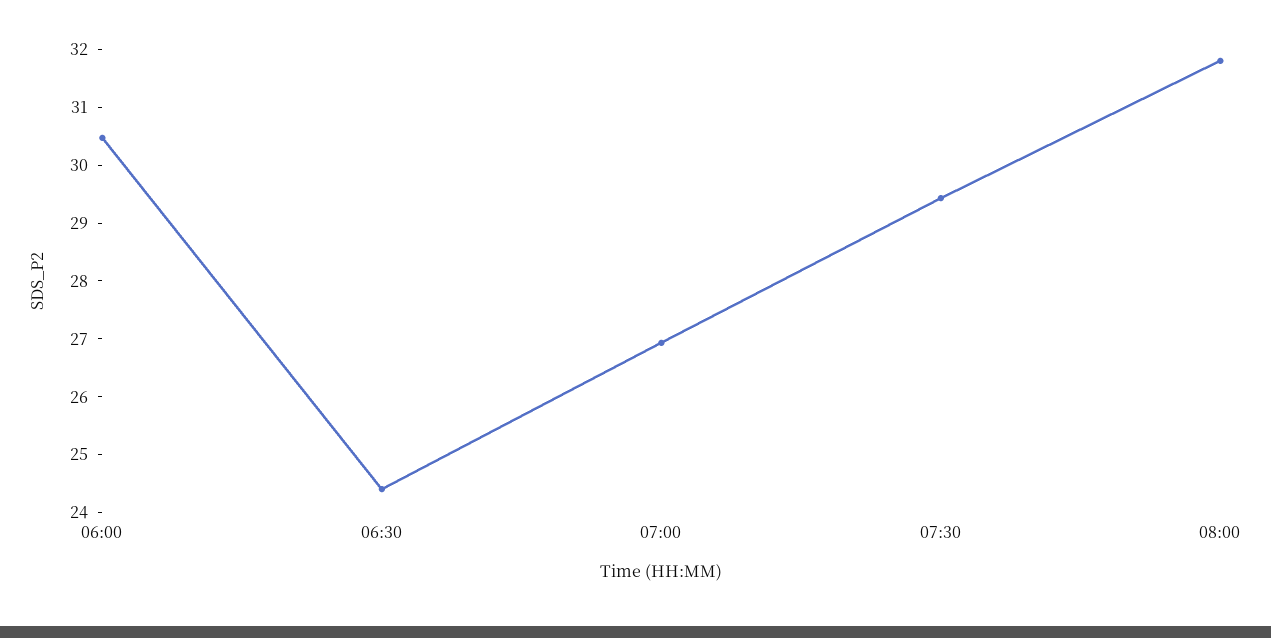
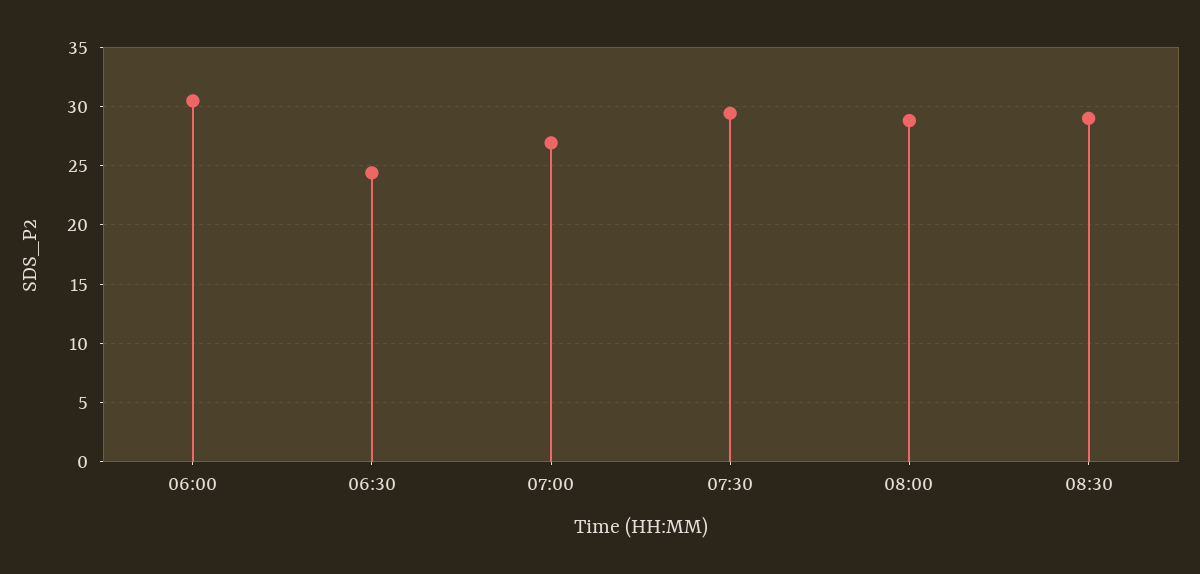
08:00: 31.8 -> 29
08:30: none -> 29

